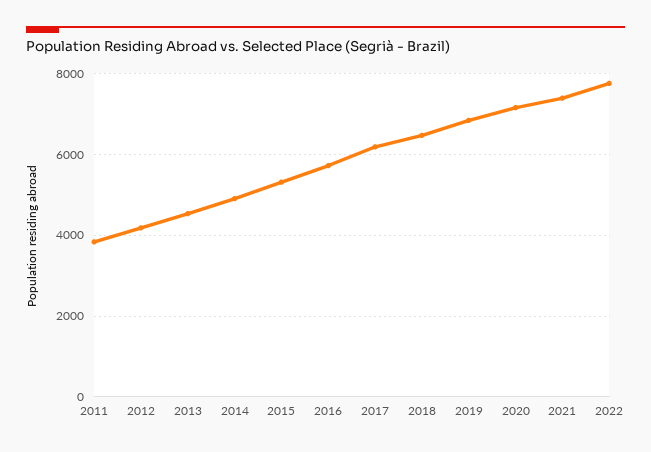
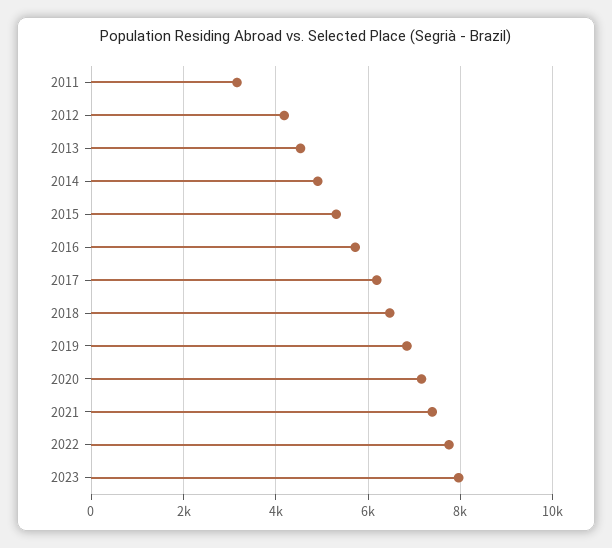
2011: 3800 -> 3200
2023: none -> 8000

